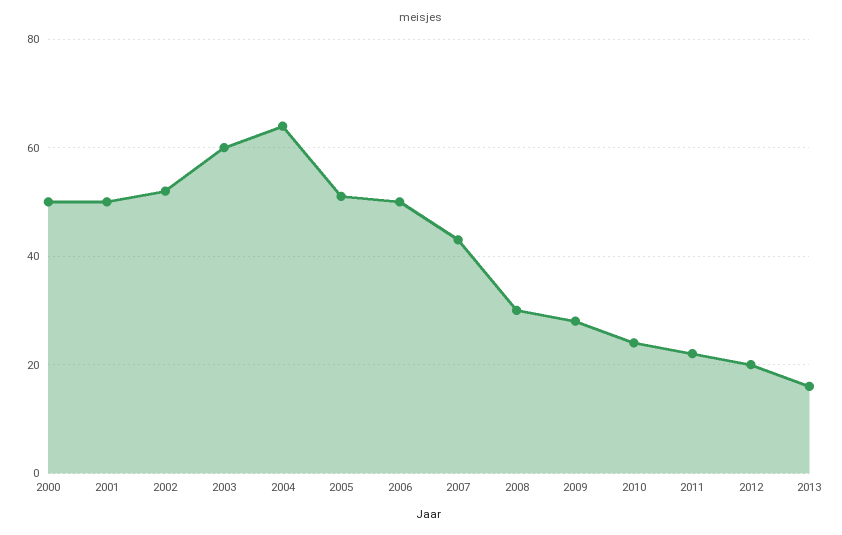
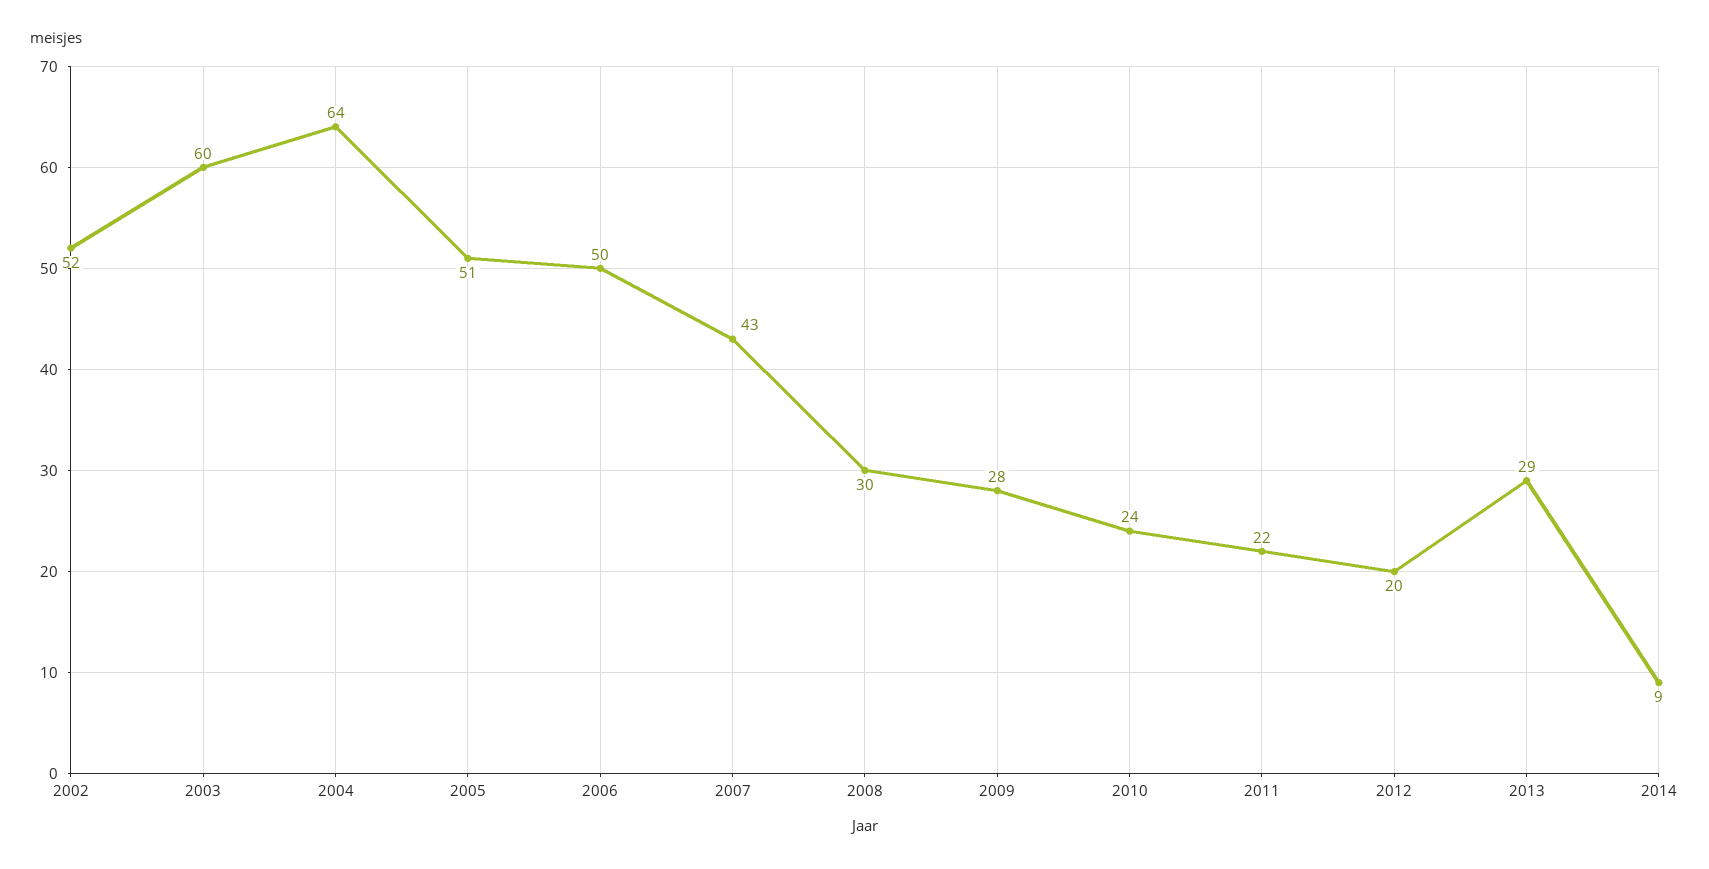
2000: 50 -> none
2001: 50 -> none
2013: 15 -> 29
2014: none -> 9

